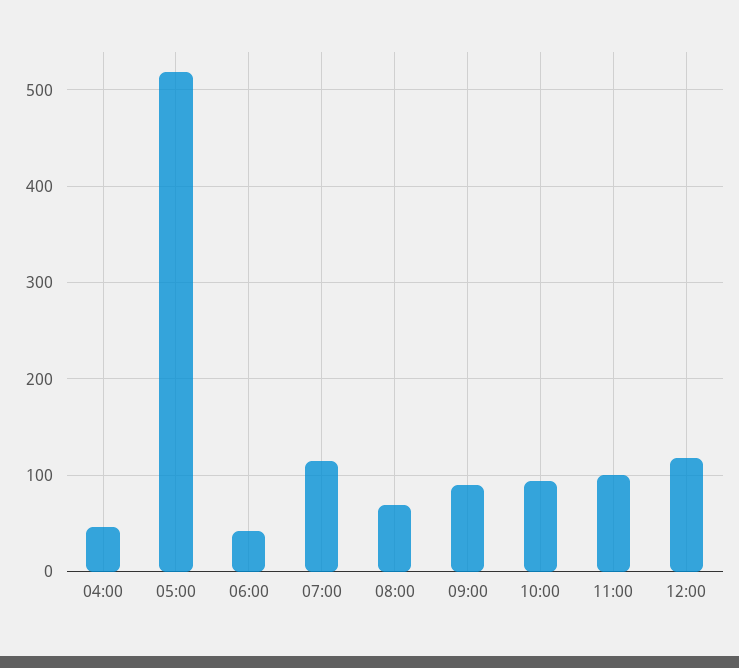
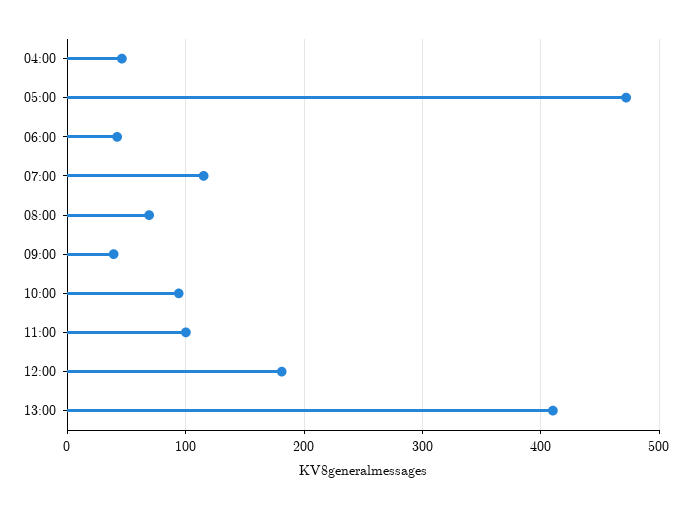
05:00: 520 -> 470
09:00: 90 -> 40
12:00: 120 -> 180
13:00: none -> 410

